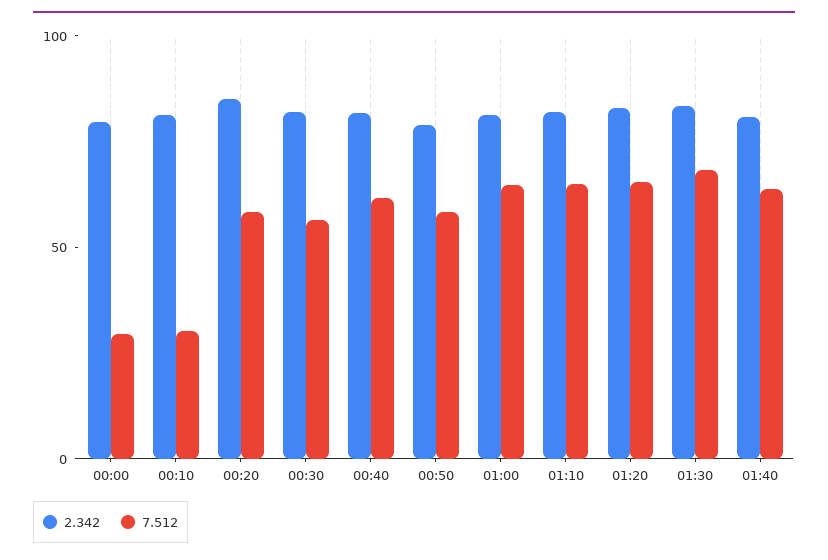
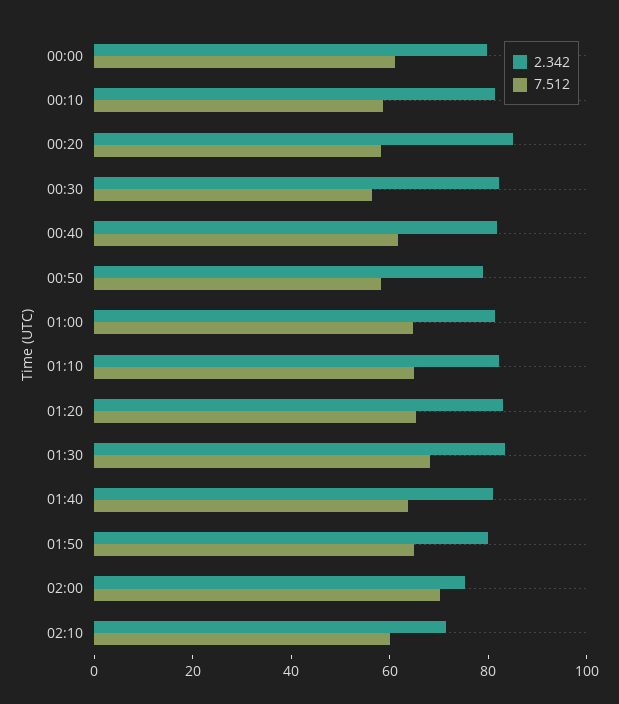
7.512, 00:00: 30 -> 60
7.512, 00:10: 30 -> 60
2.342, 01:50: none -> 80
7.512, 01:50: none -> 65
2.342, 02:00: none -> 75
7.512, 02:00: none -> 70
2.342, 02:10: none -> 70
7.512, 02:10: none -> 60

